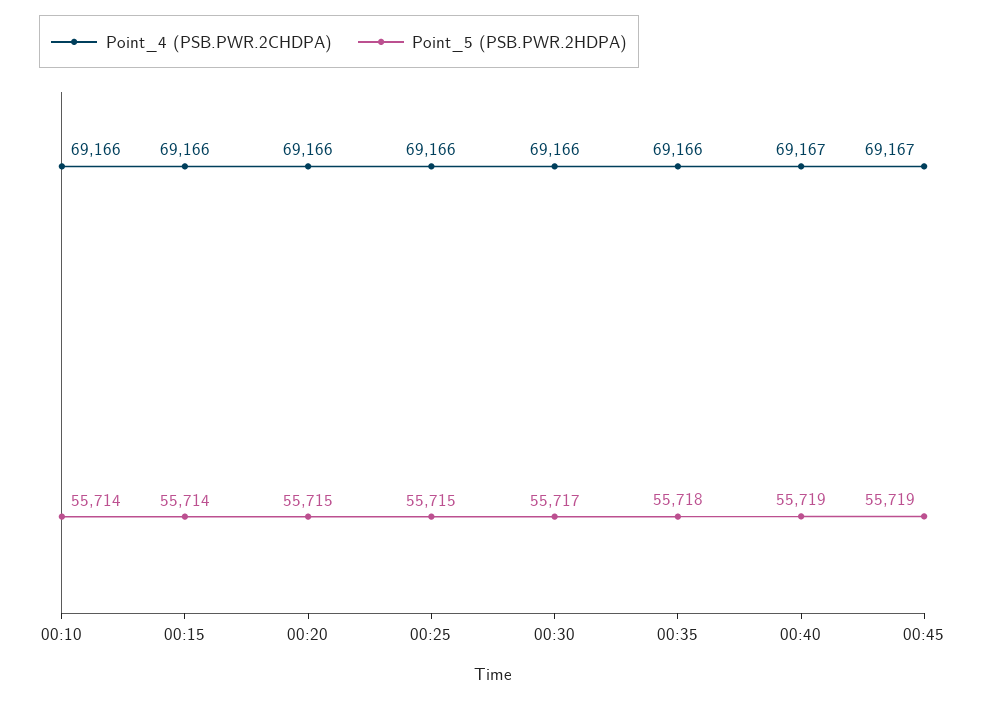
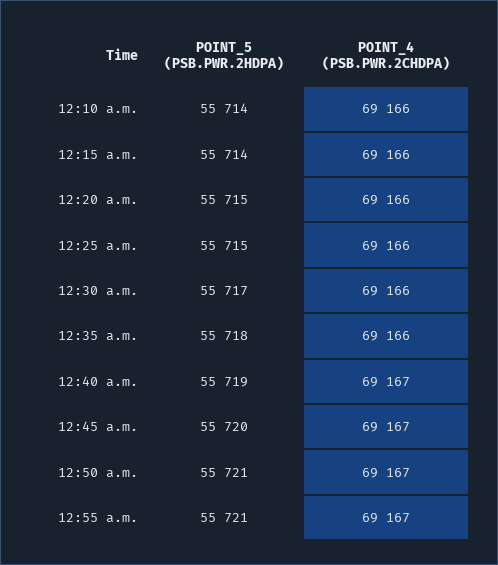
Point_5 (PSB.PWR.2HDPA), 00:45: 55719 -> 55720
Point_5 (PSB.PWR.2HDPA), 12:50 a.m.: none -> 55721
Point_4 (PSB.PWR.2CHDPA), 12:50 a.m.: none -> 69167
Point_5 (PSB.PWR.2HDPA), 12:55 a.m.: none -> 55721
Point_4 (PSB.PWR.2CHDPA), 12:55 a.m.: none -> 69167

